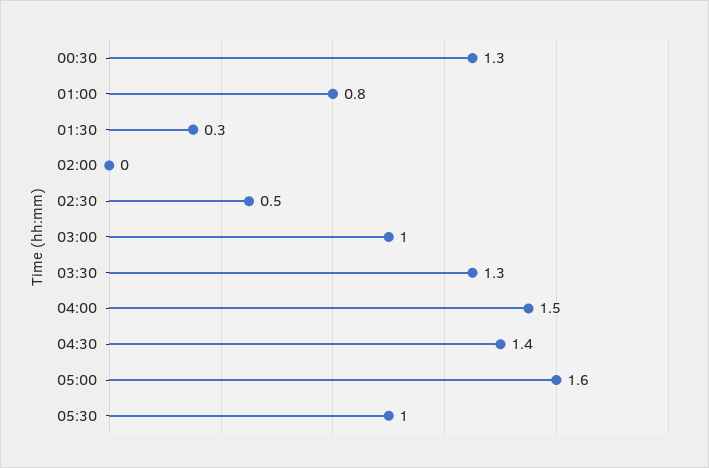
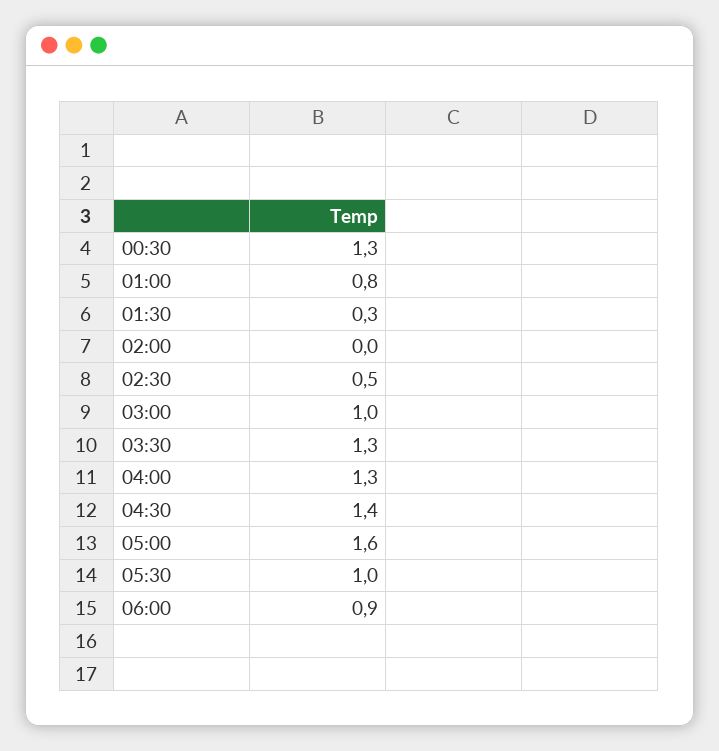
04:00: 1.5 -> 1.3
06:00: none -> 0.9

